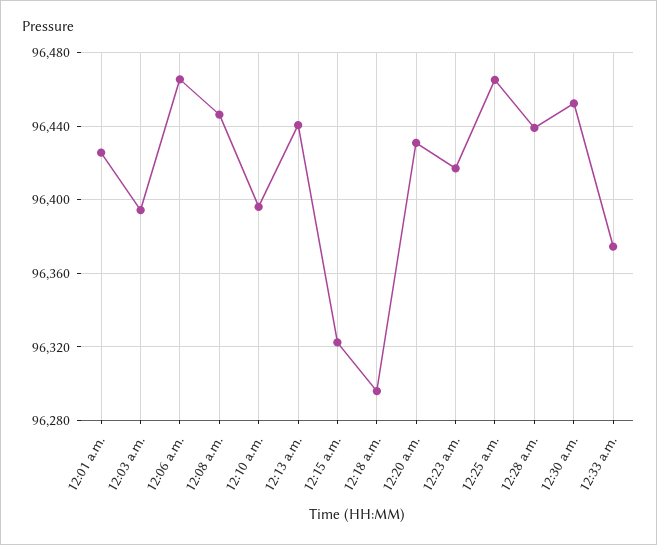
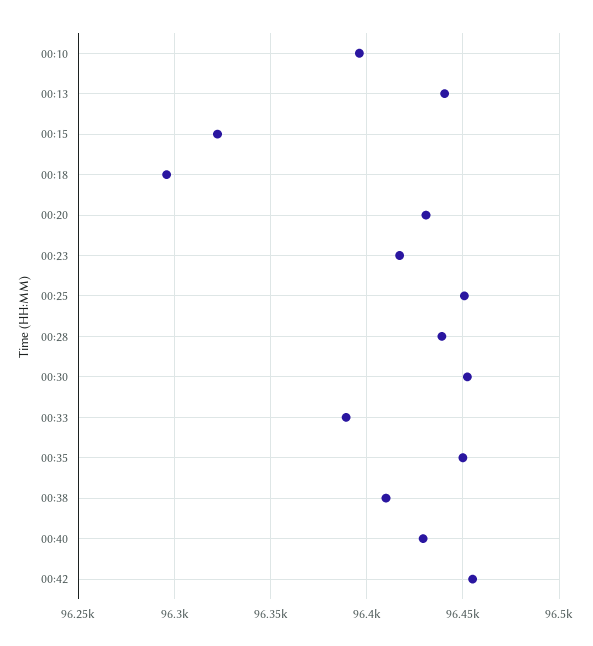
12:01 a.m.: 96425 -> none
12:03 a.m.: 96395 -> none
12:06 a.m.: 96465 -> none
12:08 a.m.: 96445 -> none
12:25 a.m.: 96465 -> 96450
12:33 a.m.: 96375 -> 96390
00:35: none -> 96450
00:38: none -> 96410
00:40: none -> 96430
00:42: none -> 96455

